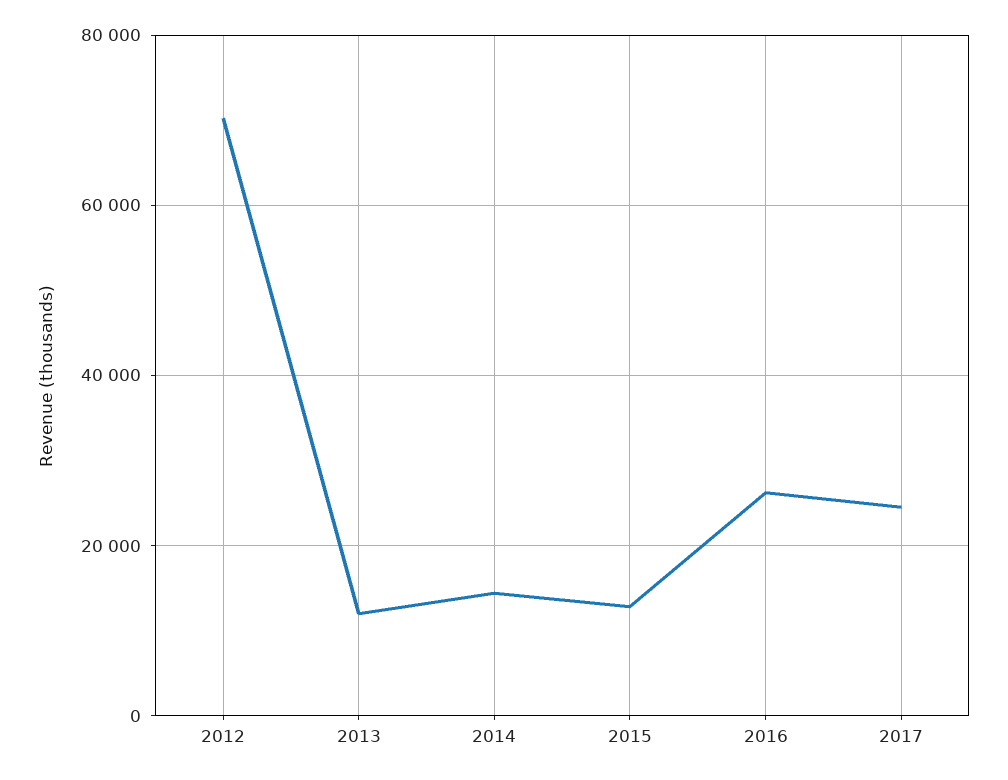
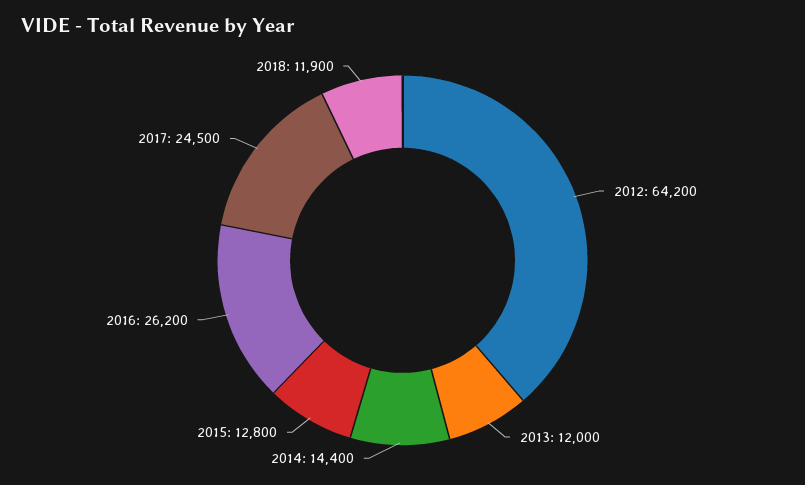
2012: 70000 -> 64200
2018: none -> 11900

